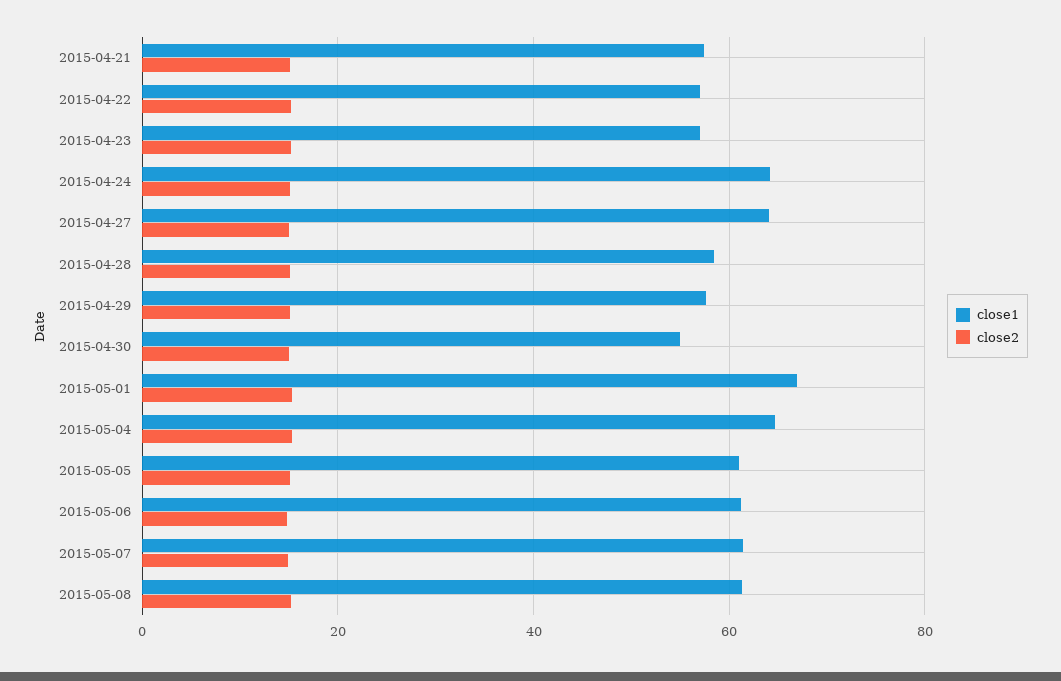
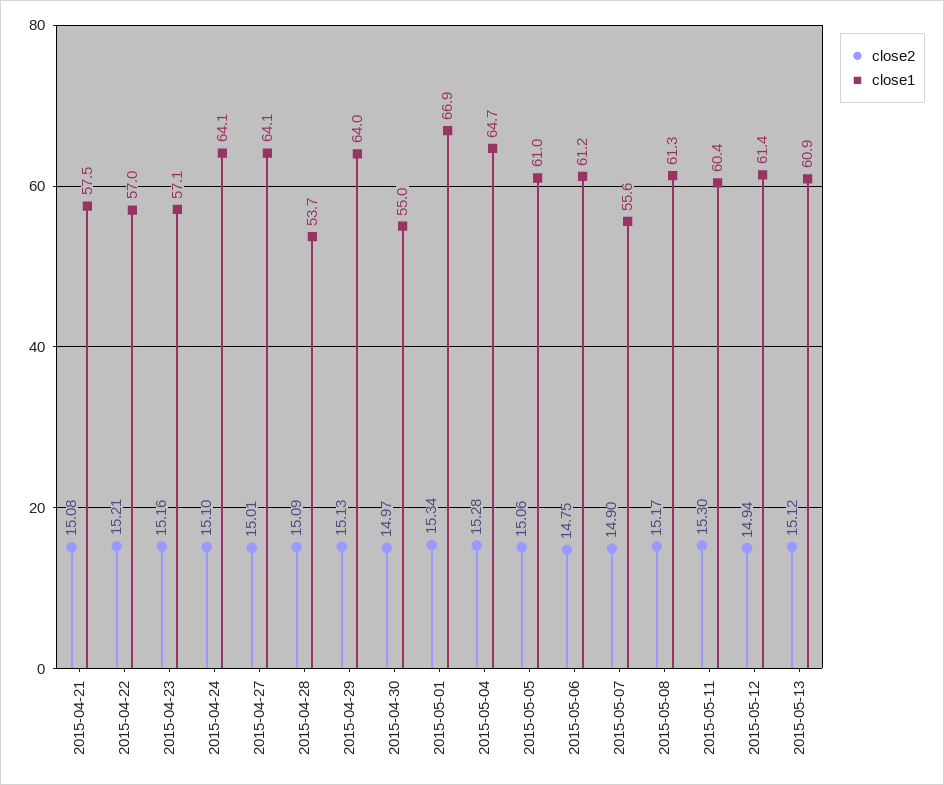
close1, 2015-04-28: 58 -> 53.7
close1, 2015-04-29: 58 -> 64
close1, 2015-05-07: 62 -> 55.6
close2, 2015-05-11: none -> 15.3
close1, 2015-05-11: none -> 60.4
close2, 2015-05-12: none -> 14.94
close1, 2015-05-12: none -> 61.4
close2, 2015-05-13: none -> 15.12
close1, 2015-05-13: none -> 60.9

